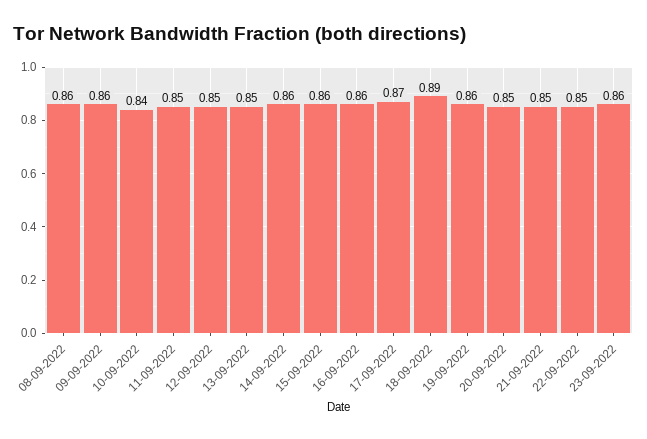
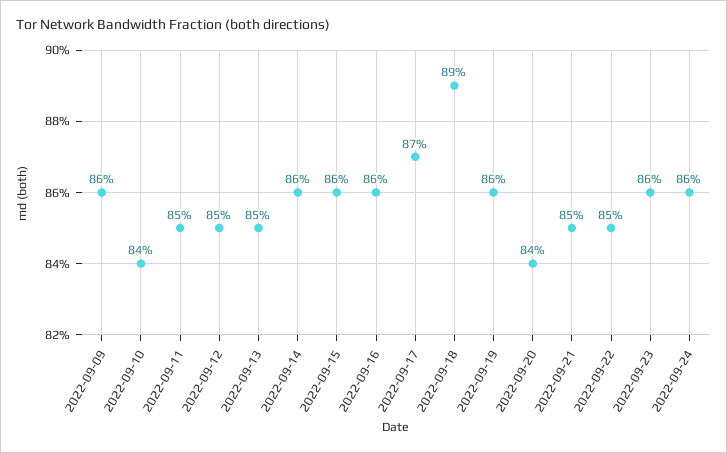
08-09-2022: 0.86 -> none
20-09-2022: 0.85 -> 0.84
2022-09-24: none -> 0.86

